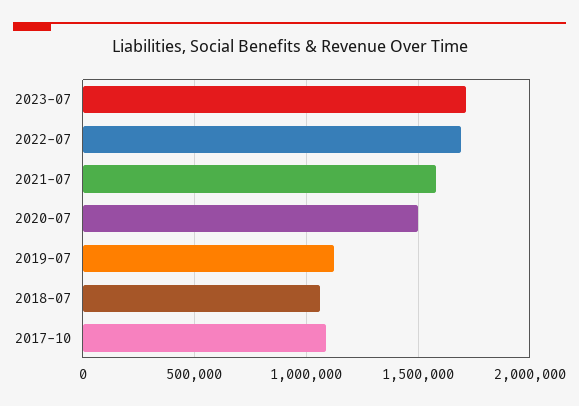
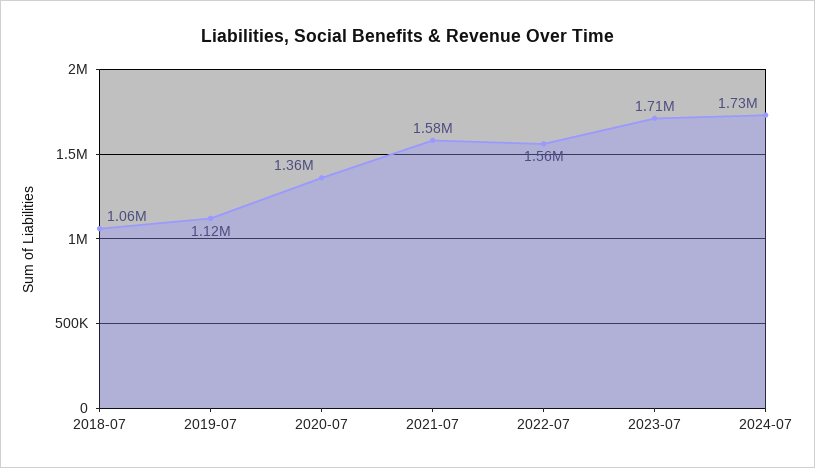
2022-07: 1700000 -> 1560000
2020-07: 1500000 -> 1360000
2017-10: 1100000 -> none
2024-07: none -> 1730000

